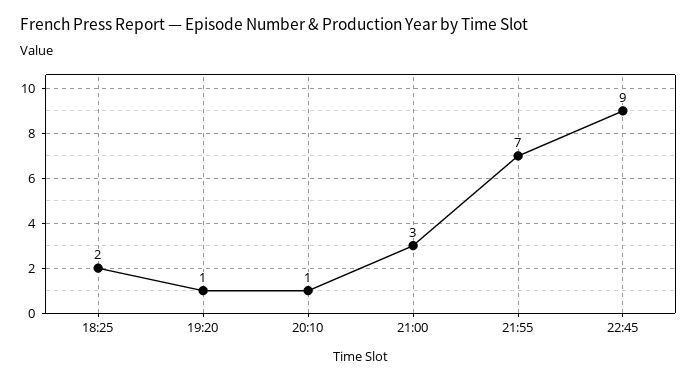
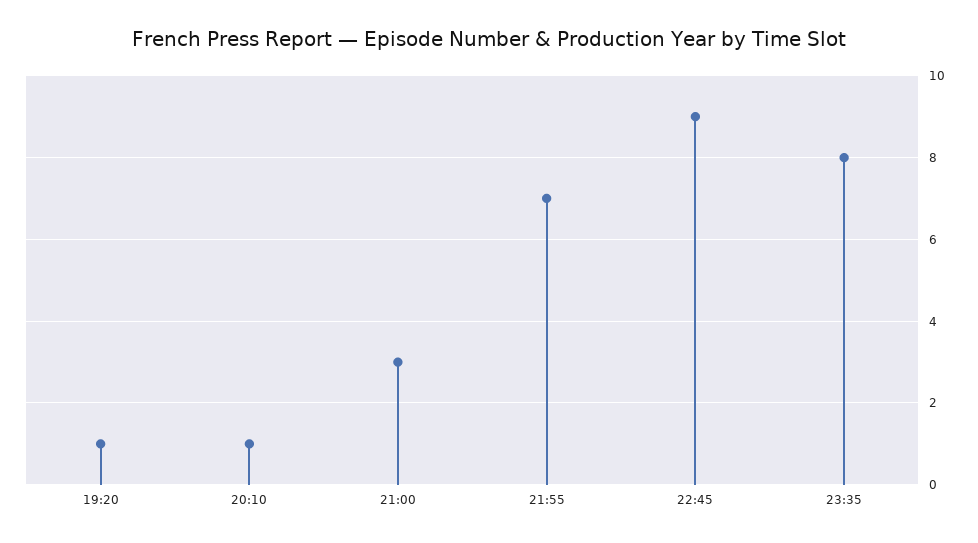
18:25: 2 -> none
23:35: none -> 8

